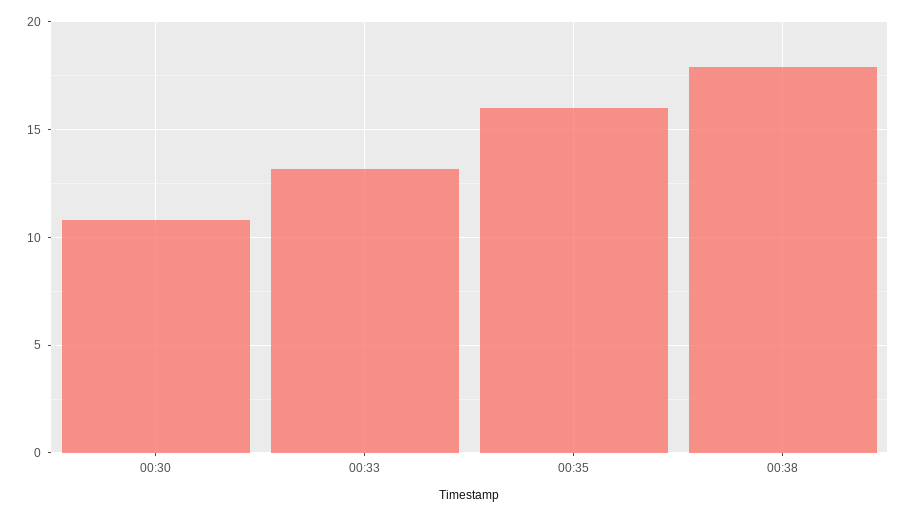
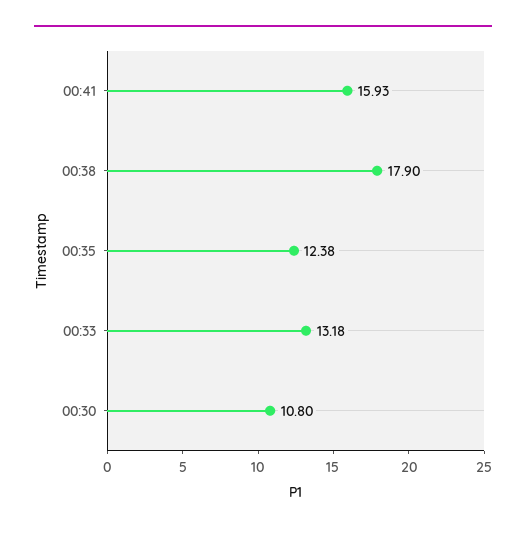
00:35: 16 -> 12.38
00:41: none -> 15.93

